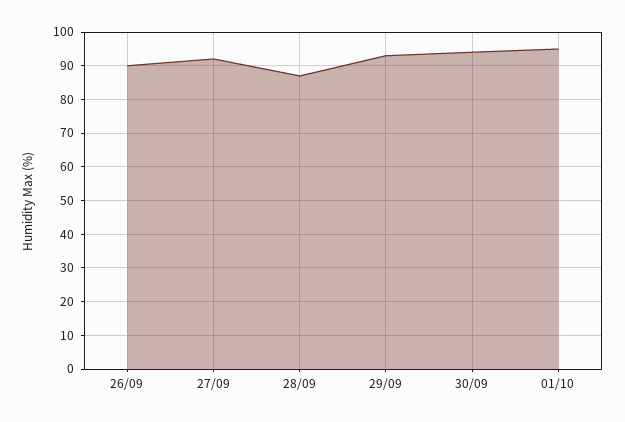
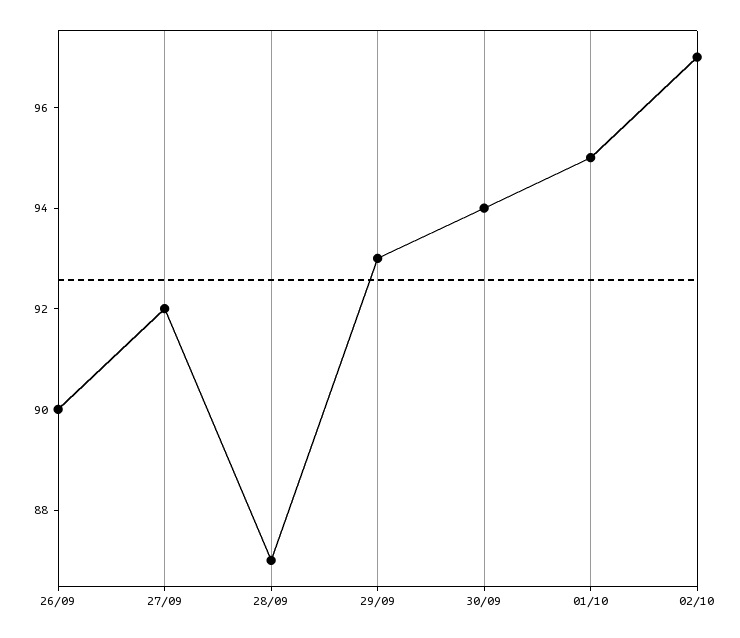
02/10: none -> 97

